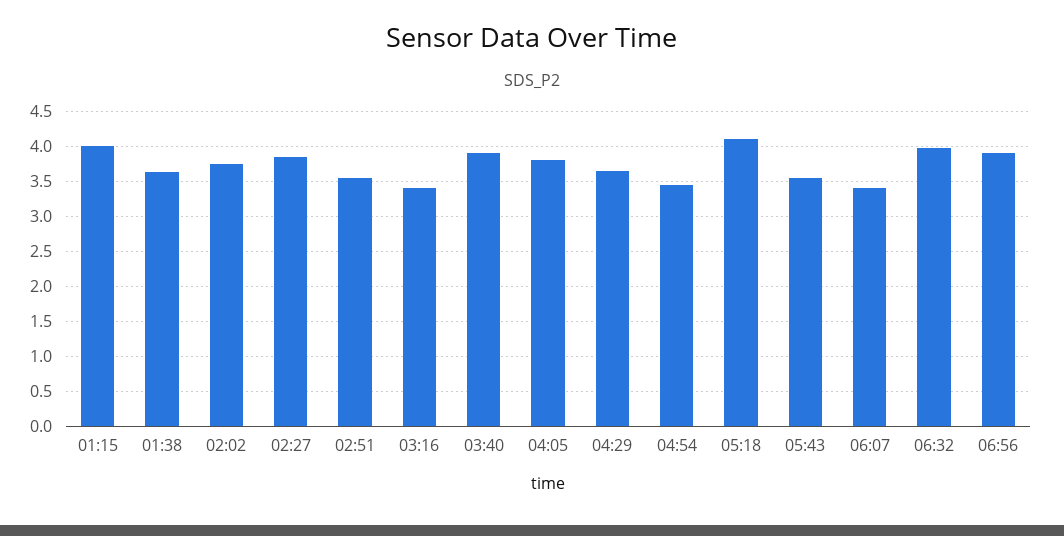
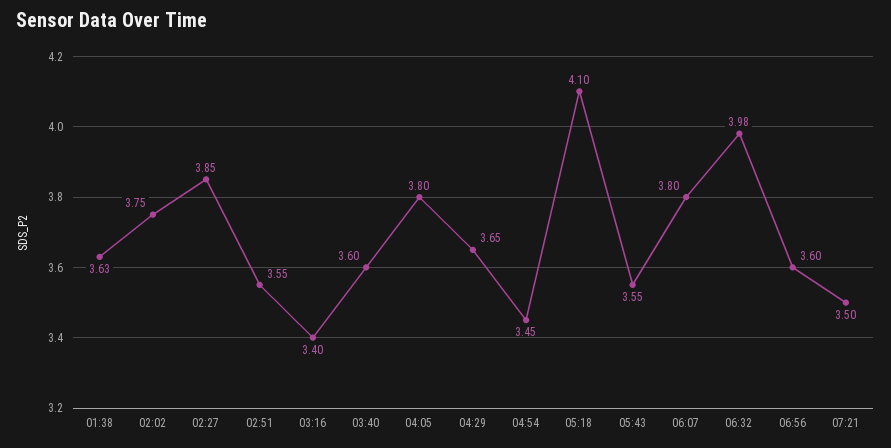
01:15: 4 -> none
03:40: 3.9 -> 3.6
06:07: 3.4 -> 3.8
06:56: 3.9 -> 3.6
07:21: none -> 3.5

